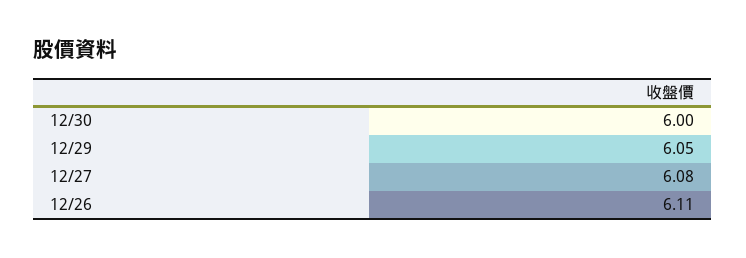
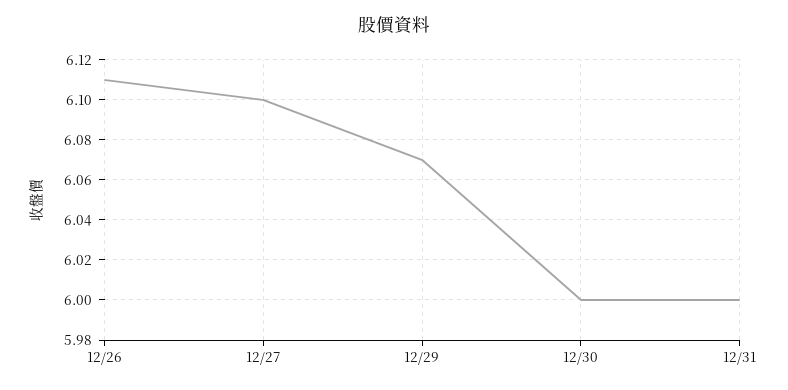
12/29: 6.05 -> 6.07
12/27: 6.08 -> 6.1
12/31: none -> 6

